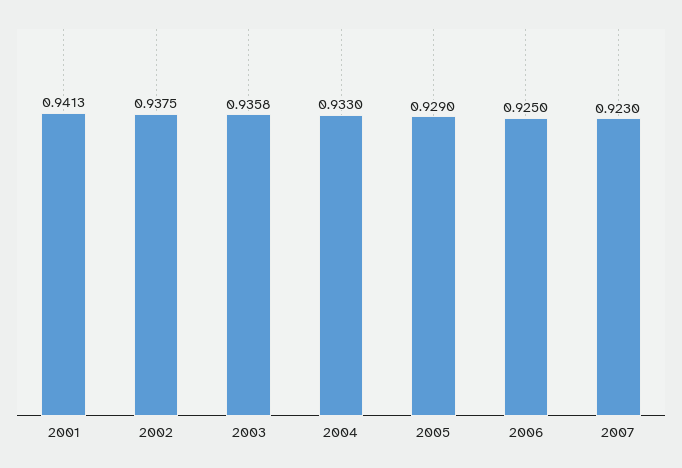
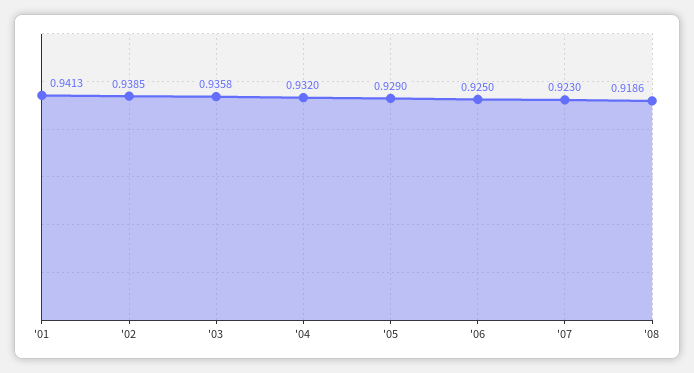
2002: 0.9375 -> 0.9385
2004: 0.933 -> 0.932
'08: none -> 0.9186

